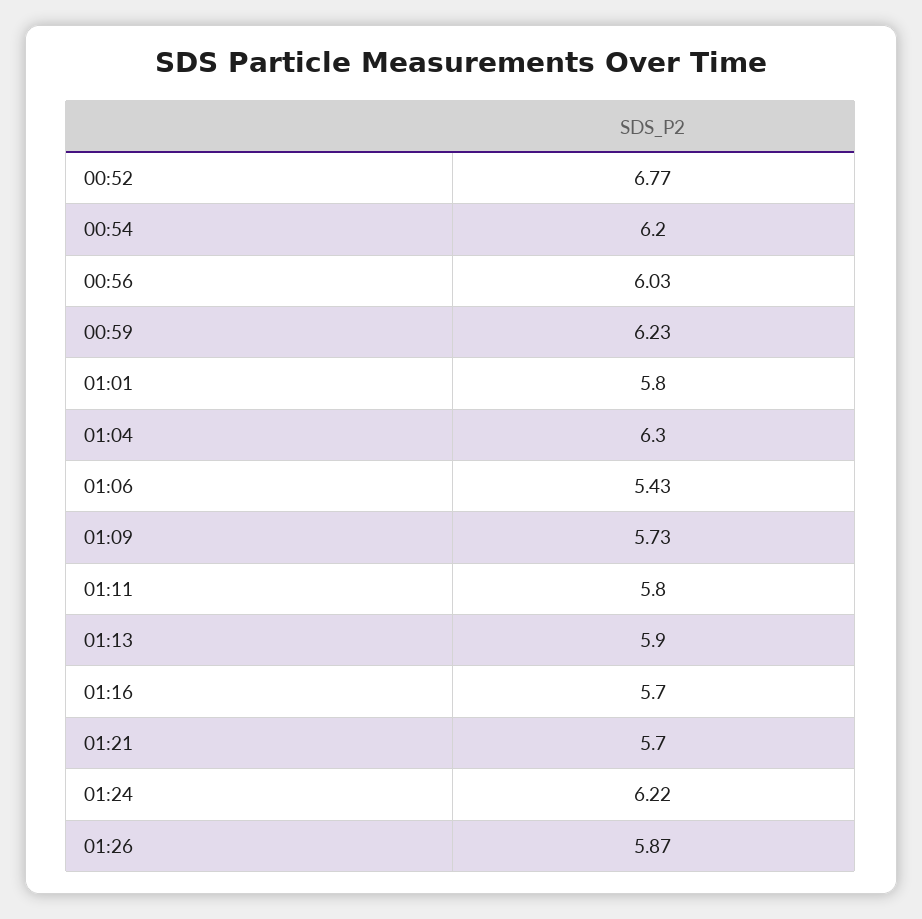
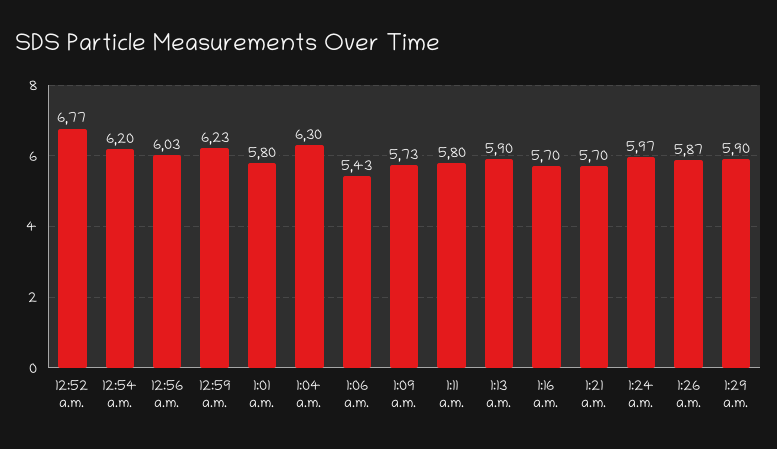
01:24: 6.22 -> 5.97
1:29 a.m.: none -> 5.9

